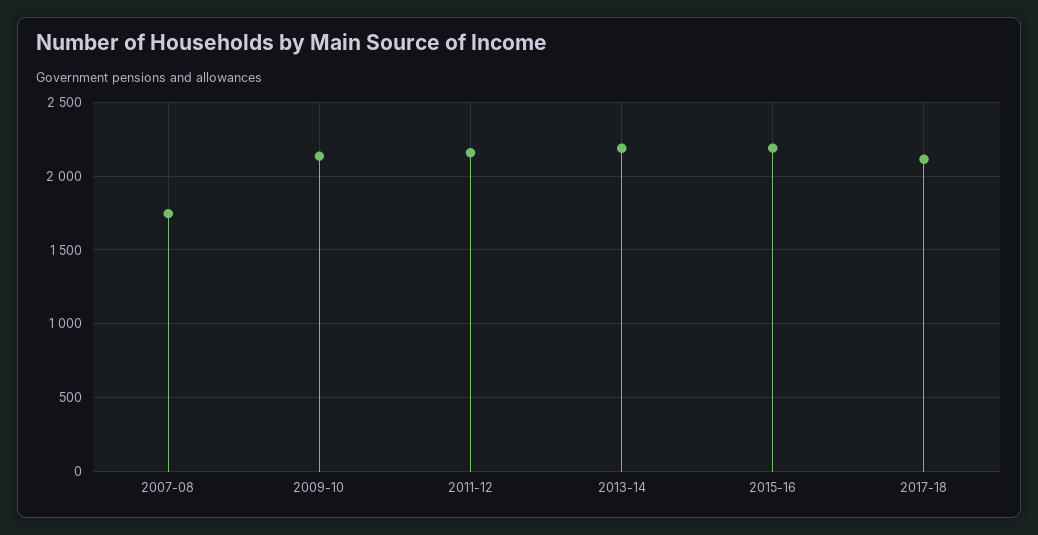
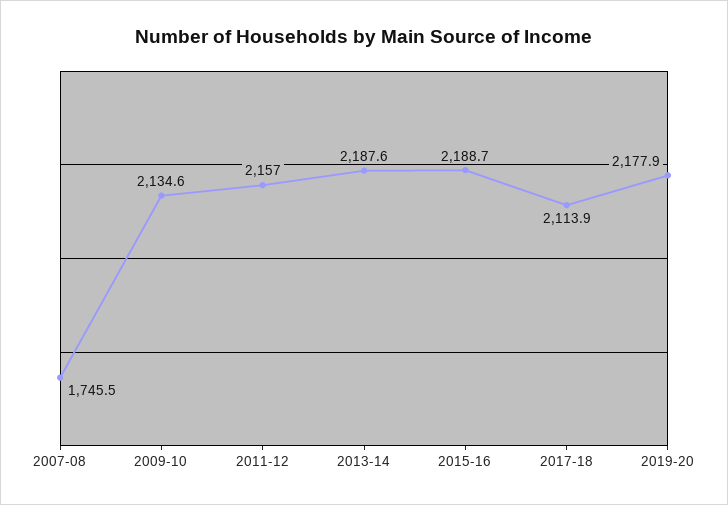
2019-20: none -> 2177.9

